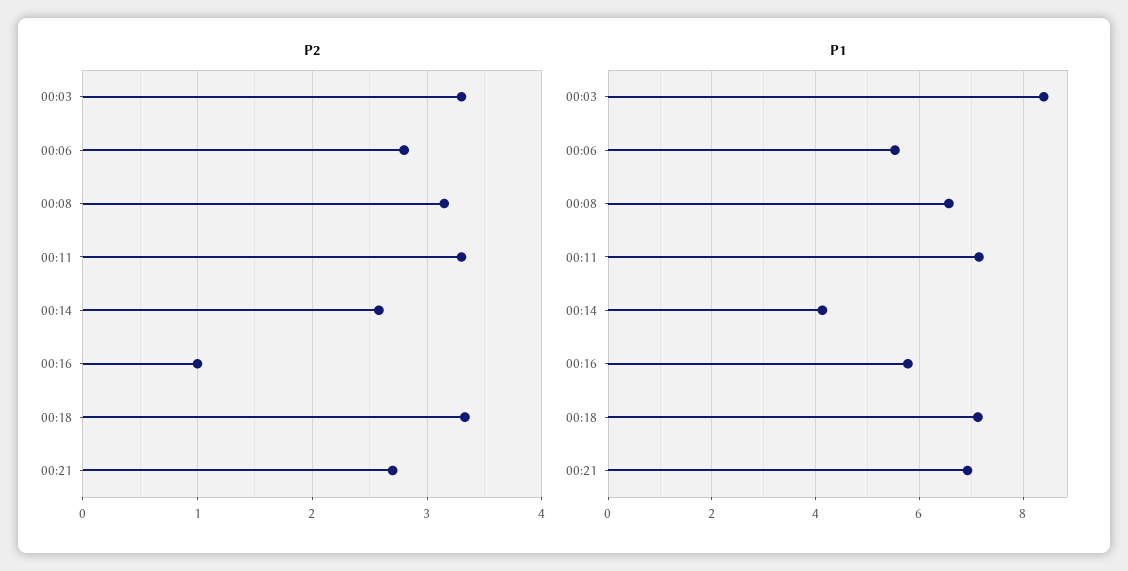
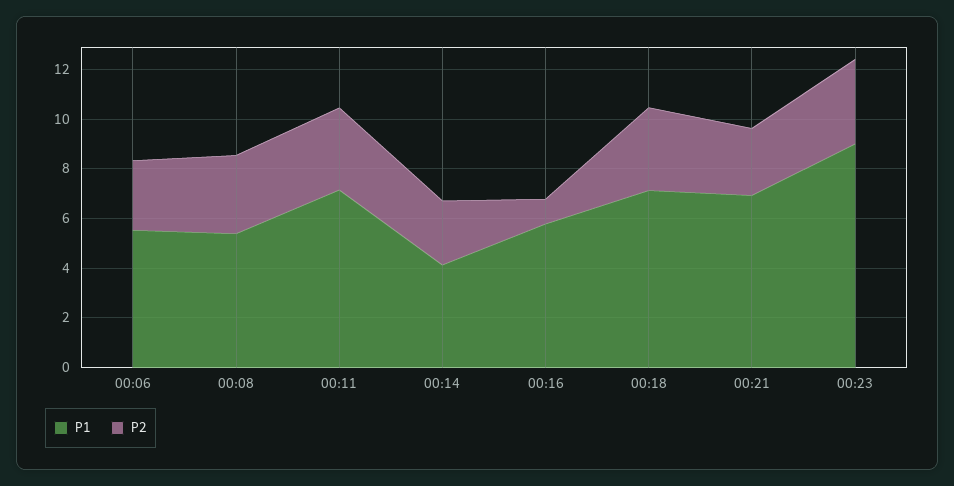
P2, 00:03: 3.3 -> none
P1, 00:03: 8.4 -> none
P1, 00:08: 6.6 -> 5.5
P1, 00:23: none -> 9
P2, 00:23: none -> 3.5

